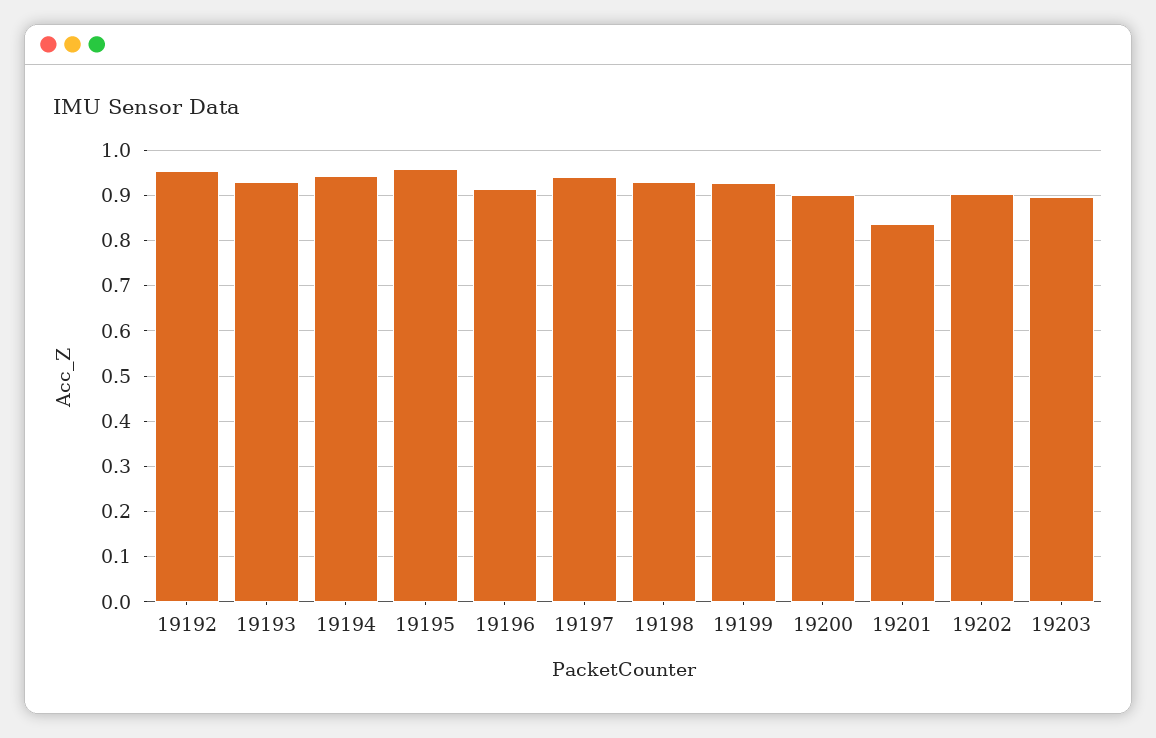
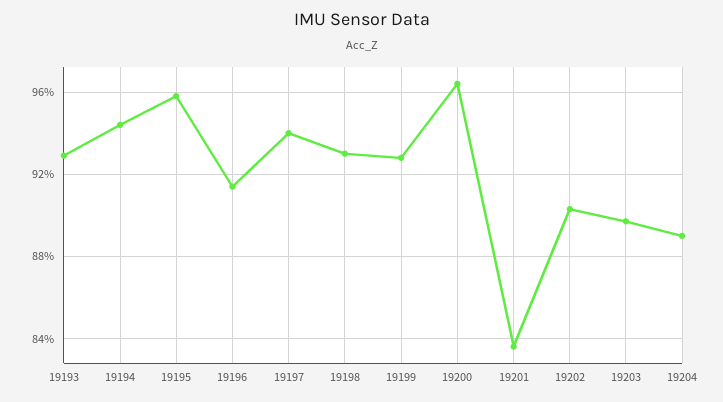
19192: 0.96 -> none
19200: 0.9 -> 0.965
19204: none -> 0.89

